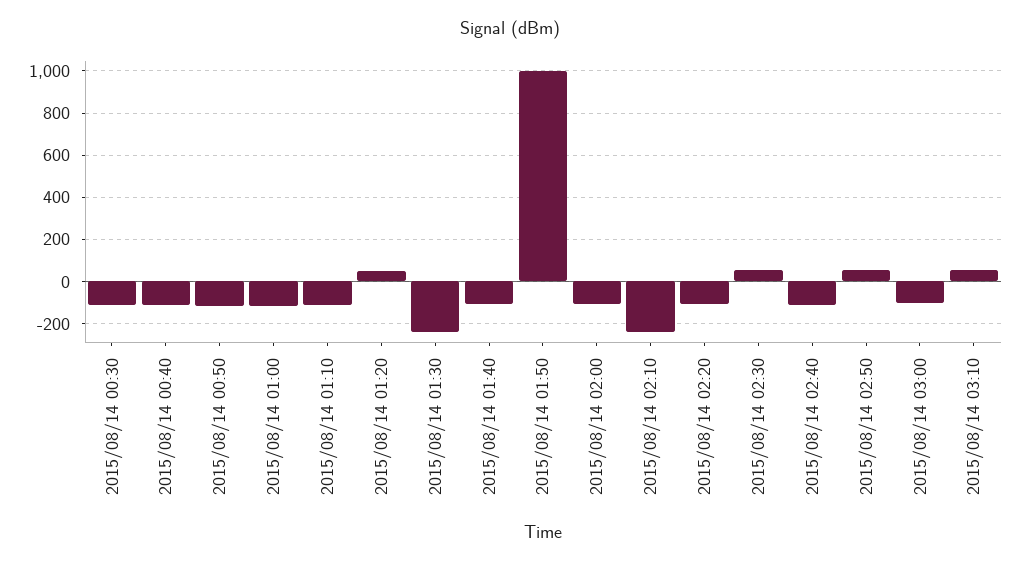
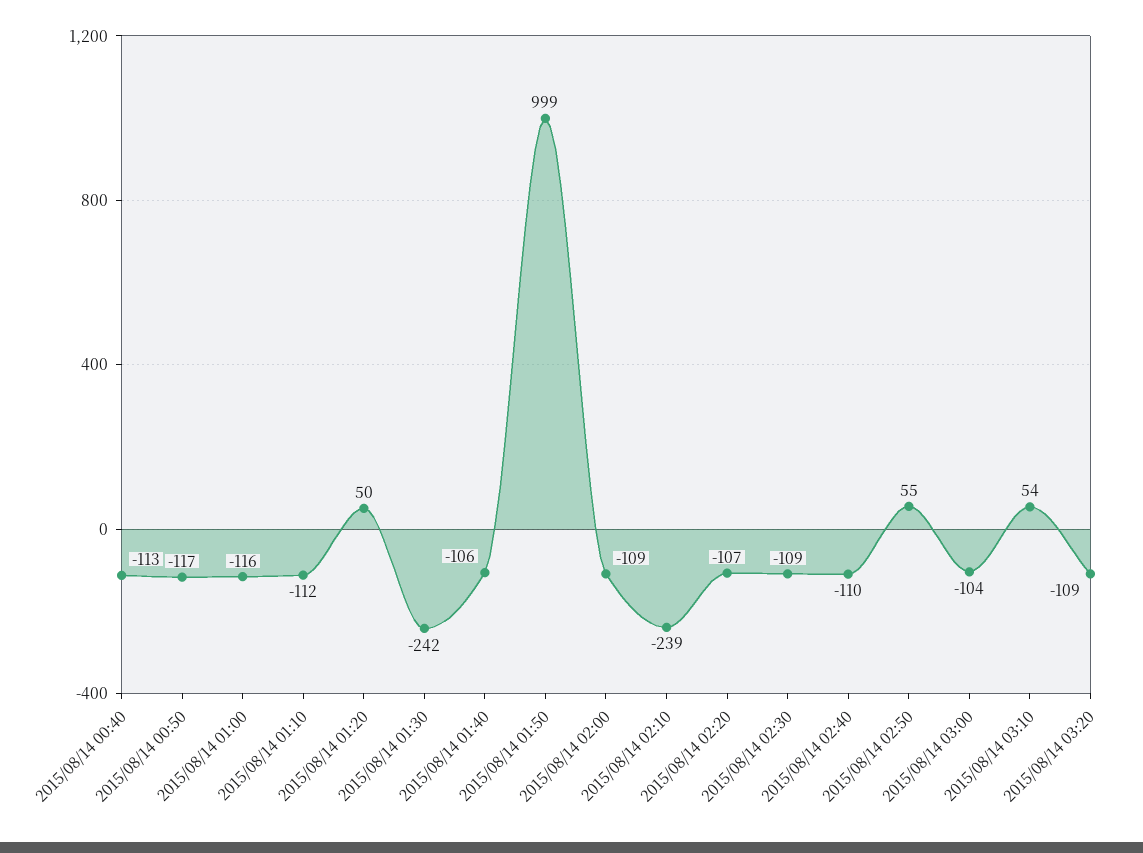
2015/08/14 00:30: -100 -> none
2015/08/14 02:30: 50 -> -109
2015/08/14 03:20: none -> -109

